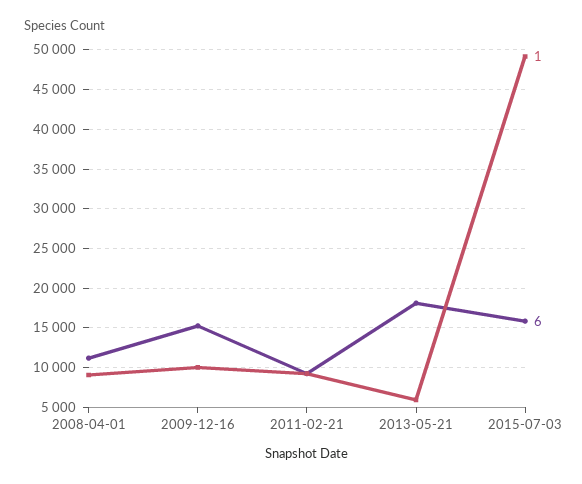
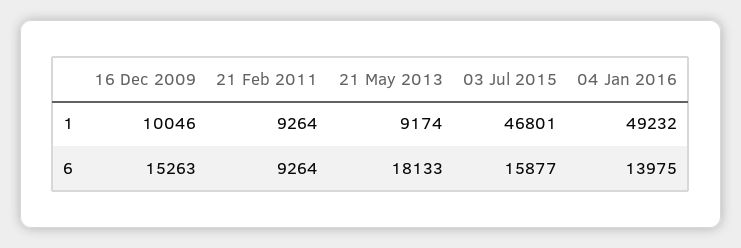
1, 2008-04-01: 9000 -> none
6, 2008-04-01: 11000 -> none
1, 2013-05-21: 6000 -> 9174
1, 2015-07-03: 49000 -> 46801
1, 04 Jan 2016: none -> 49232
6, 04 Jan 2016: none -> 13975

